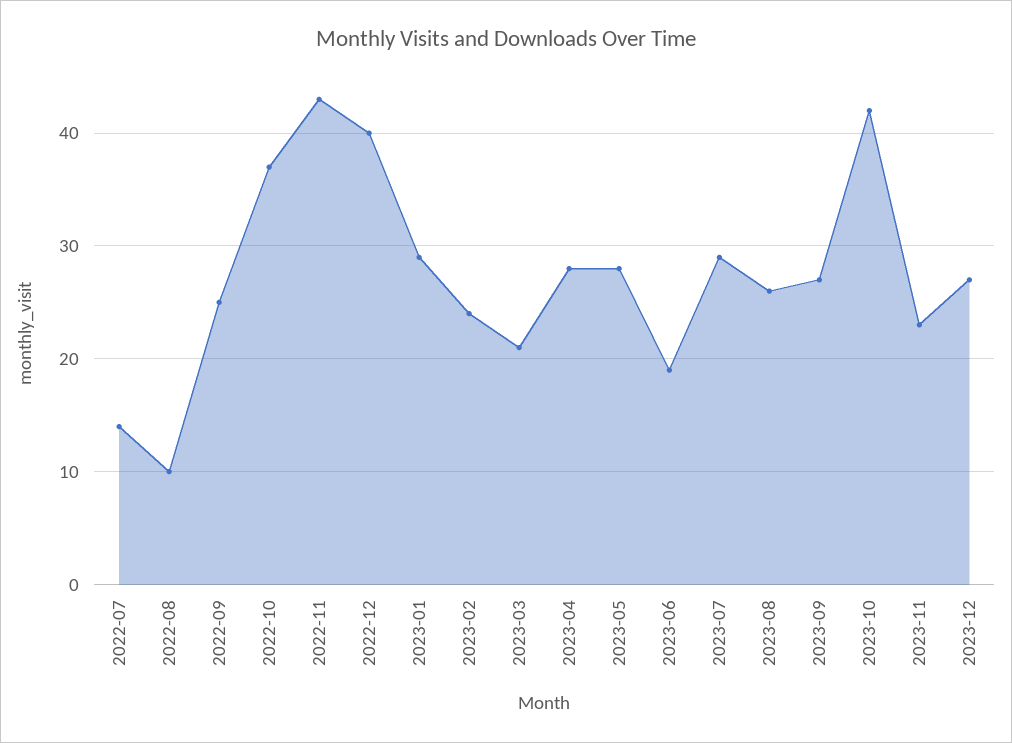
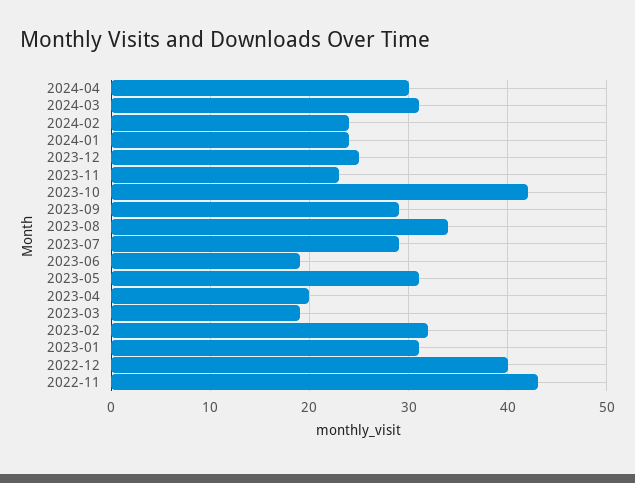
2022-07: 14 -> none
2022-08: 10 -> none
2022-09: 25 -> none
2022-10: 37 -> none
2023-01: 29 -> 31
2023-02: 24 -> 32
2023-03: 21 -> 19
2023-04: 28 -> 20
2023-05: 28 -> 31
2023-08: 26 -> 34
2023-09: 27 -> 29
2023-12: 27 -> 25
2024-04: none -> 30
2024-03: none -> 31
2024-02: none -> 24
2024-01: none -> 24

